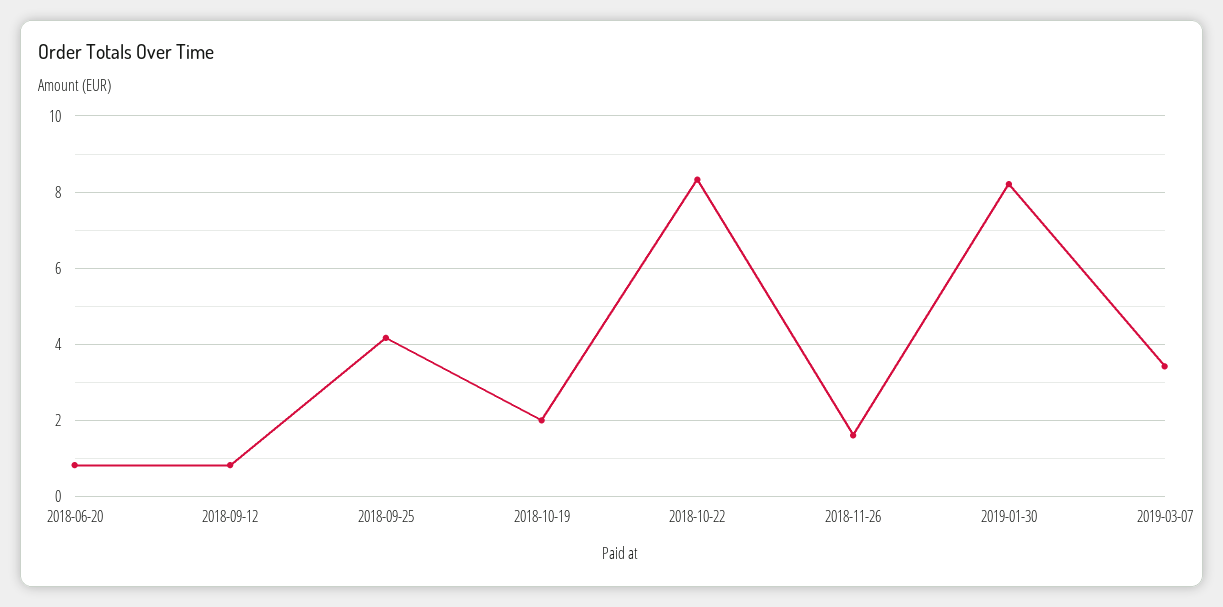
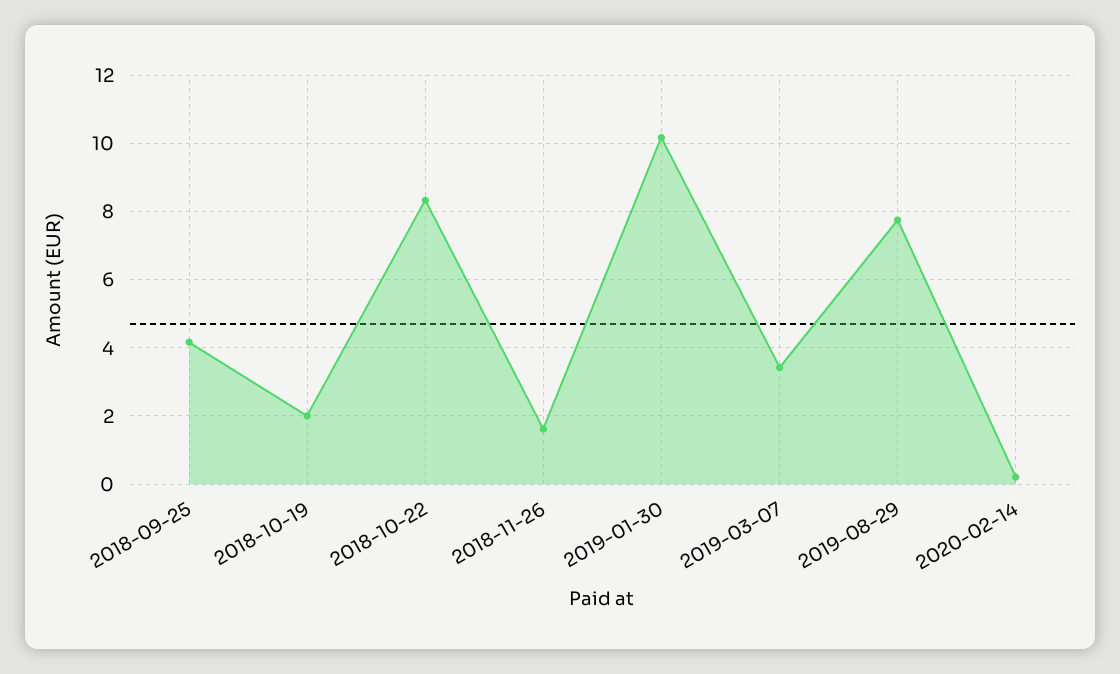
2018-06-20: 0.8 -> none
2018-09-12: 0.8 -> none
2019-01-30: 8.2 -> 10.2
2019-08-29: none -> 7.8
2020-02-14: none -> 0.2

